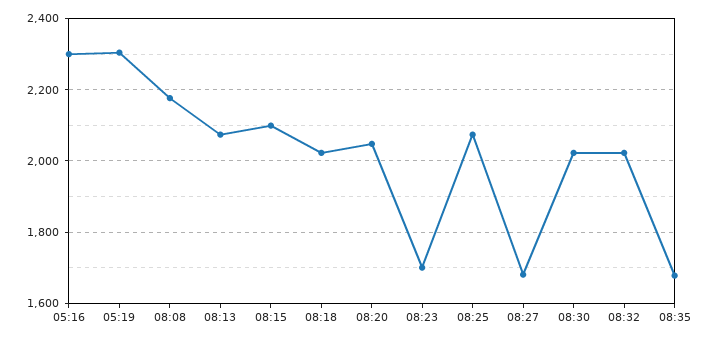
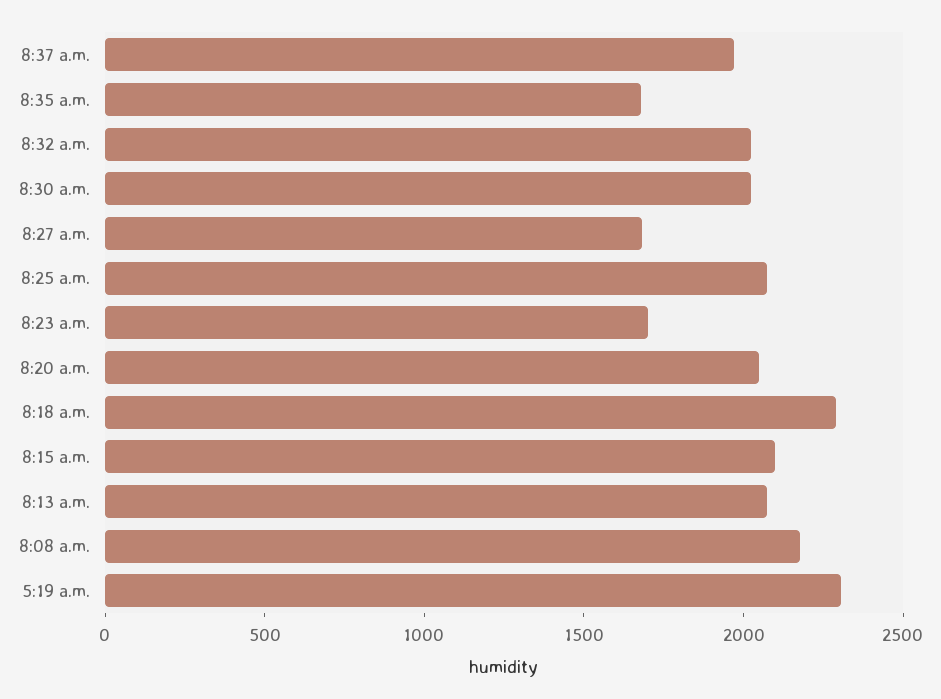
05:16: 2300 -> none
08:18: 2020 -> 2300
8:37 a.m.: none -> 2000

